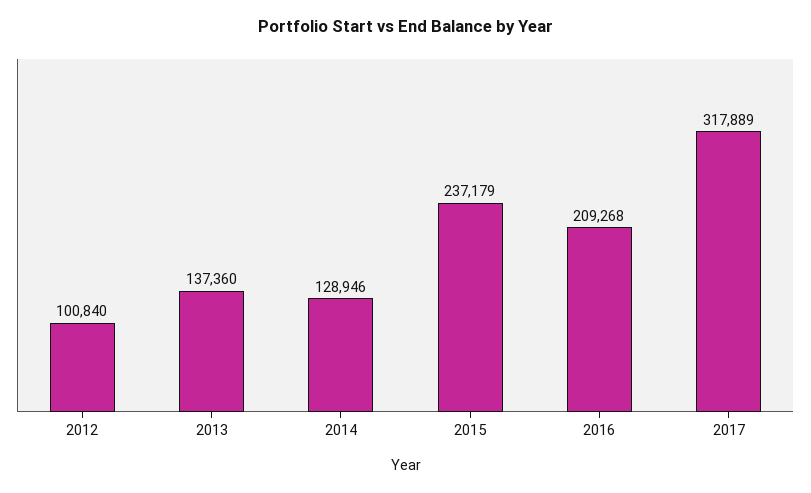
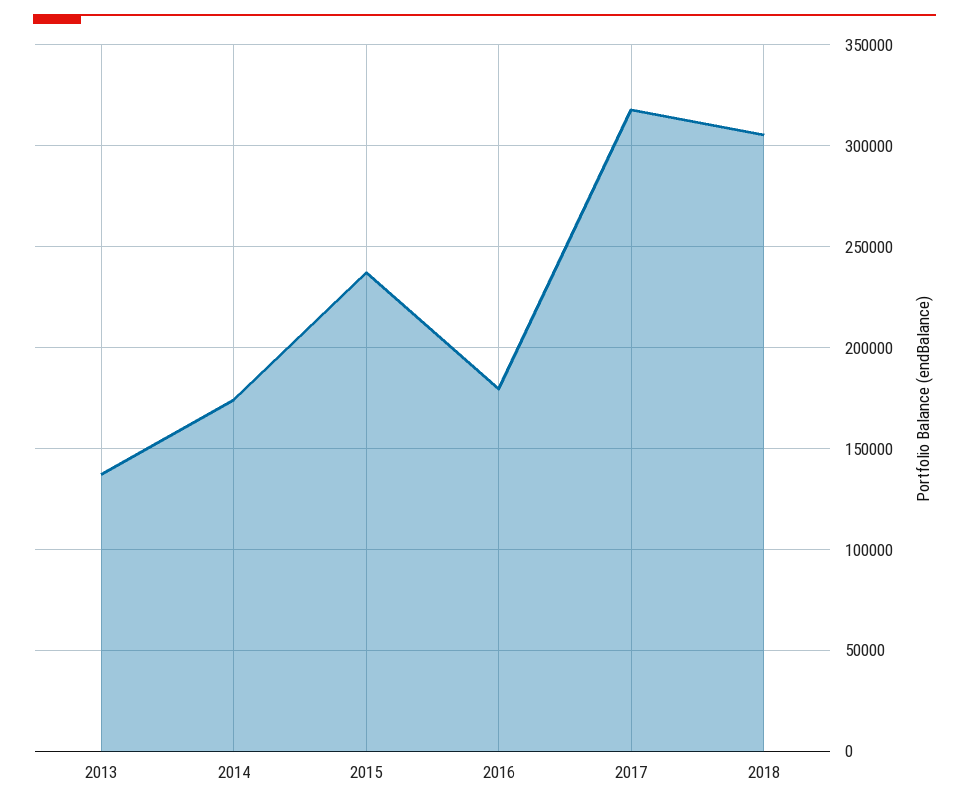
2012: 100840 -> none
2014: 128946 -> 175000
2016: 209268 -> 180000
2018: none -> 305000

